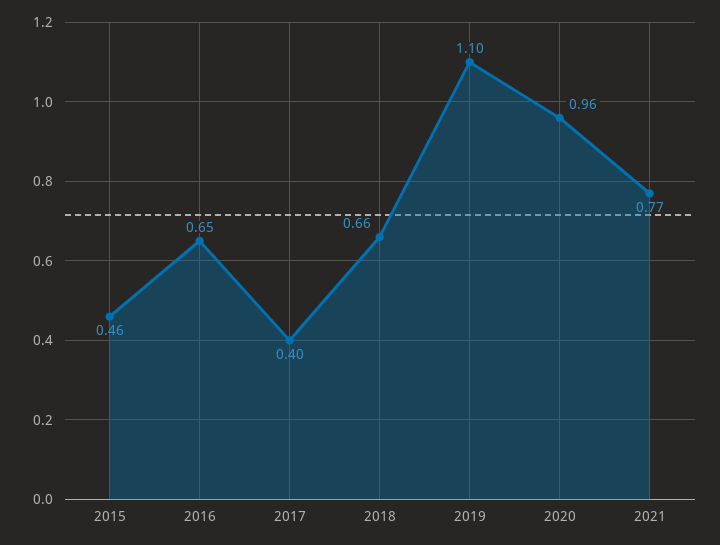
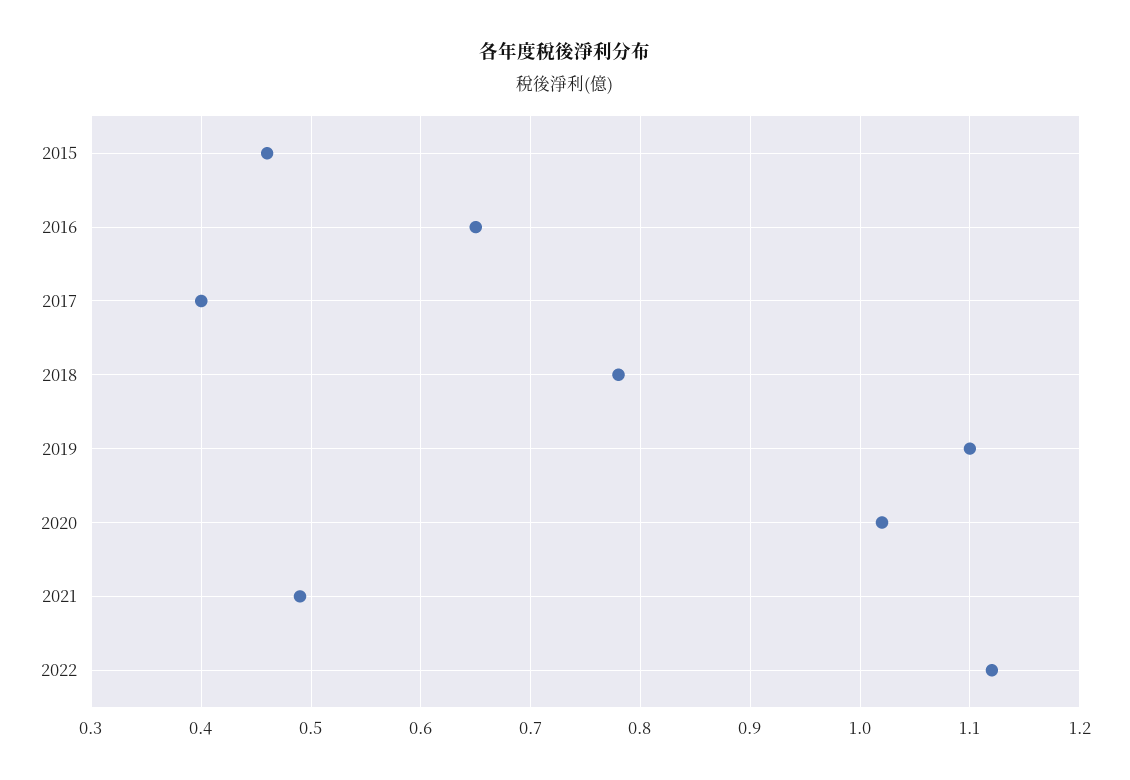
2018: 0.66 -> 0.78
2020: 0.96 -> 1.02
2021: 0.77 -> 0.49
2022: none -> 1.12

